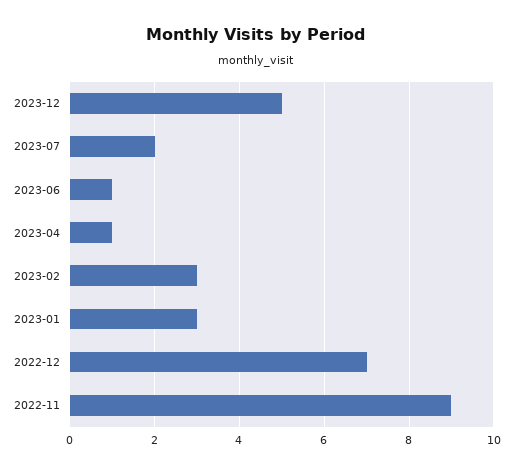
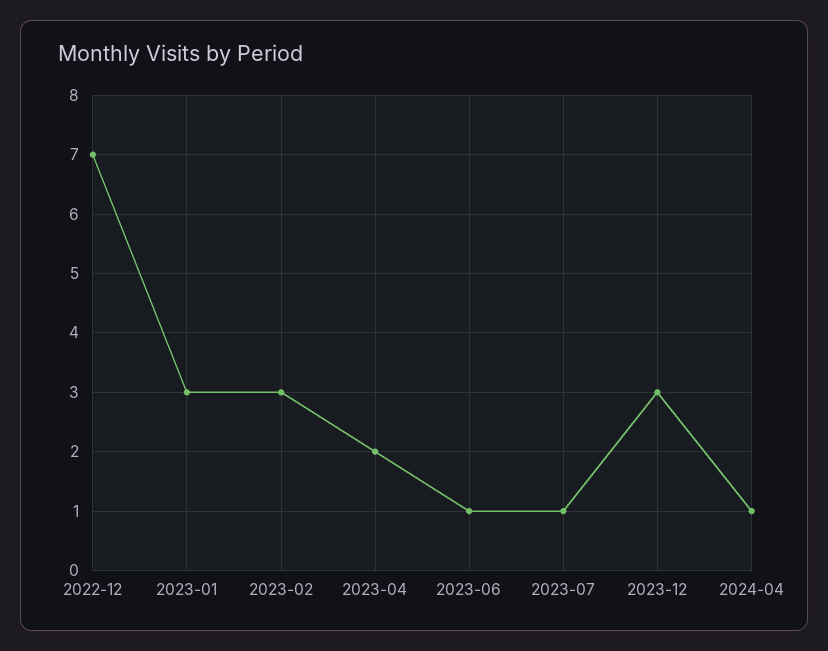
2023-12: 5 -> 3
2023-07: 2 -> 1
2023-04: 1 -> 2
2022-11: 9 -> none
2024-04: none -> 1

